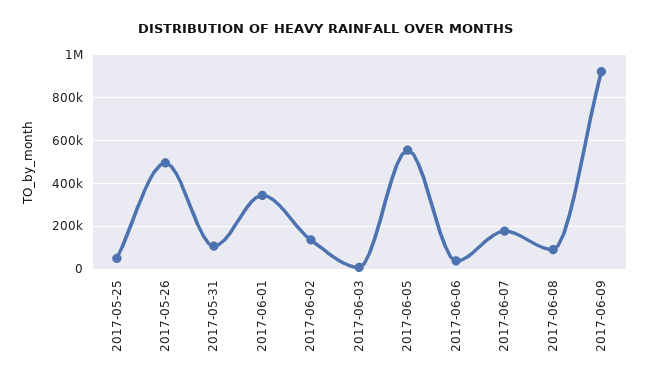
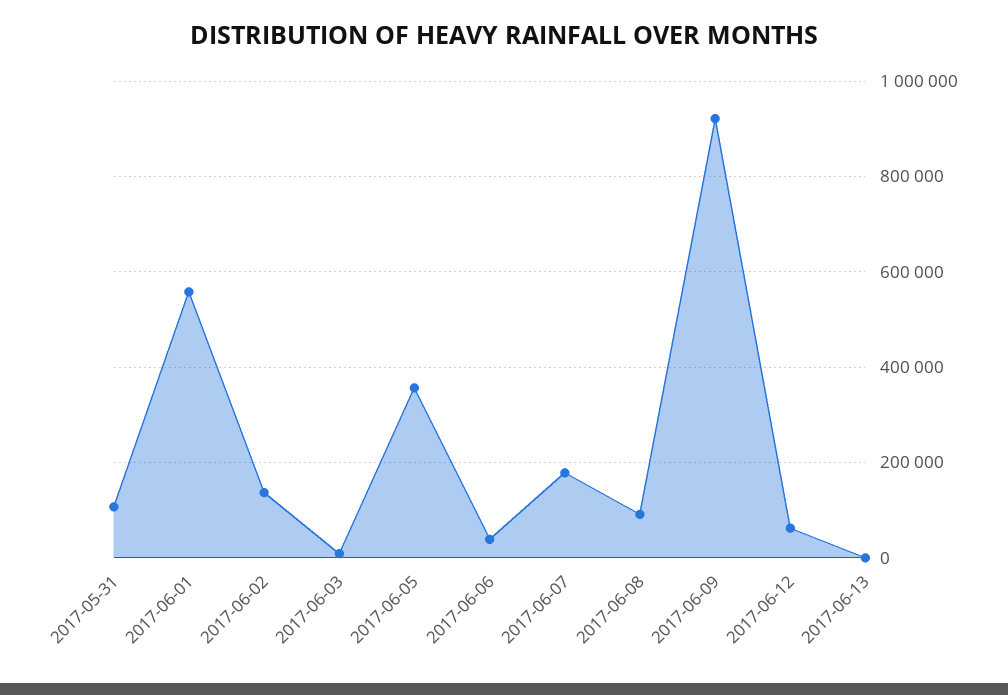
2017-05-25: 50000 -> none
2017-05-26: 500000 -> none
2017-06-01: 350000 -> 560000
2017-06-05: 550000 -> 360000
2017-06-12: none -> 60000
2017-06-13: none -> 0

